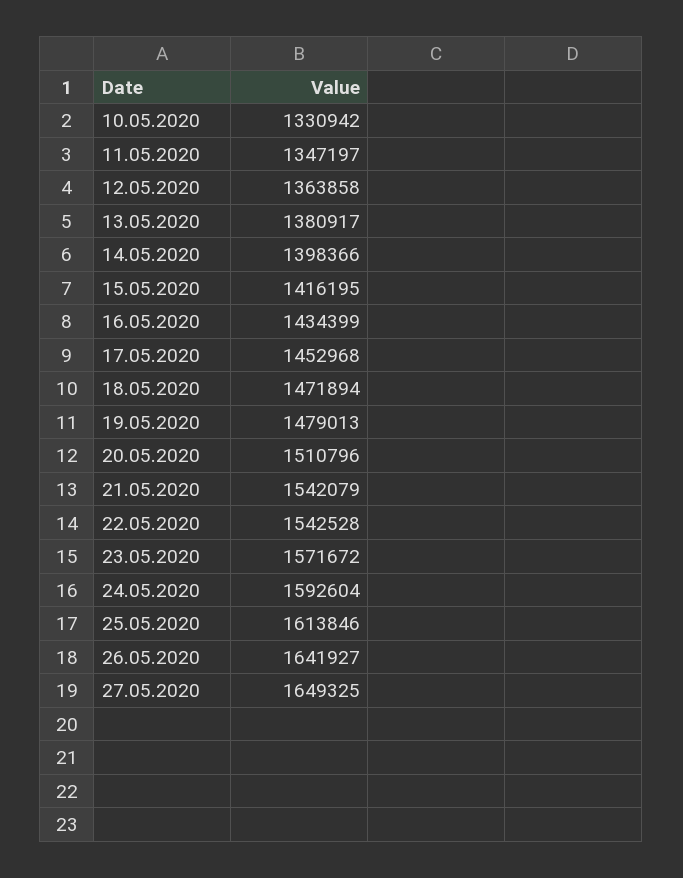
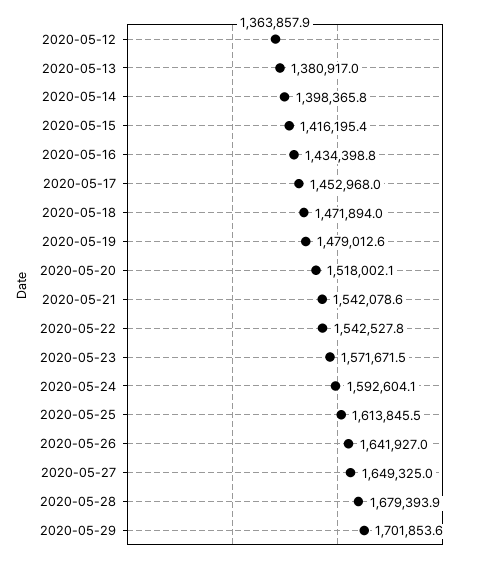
10.05.2020: 1330942 -> none
11.05.2020: 1347197 -> none
20.05.2020: 1510796 -> 1518002.1
2020-05-28: none -> 1679393.9
2020-05-29: none -> 1701853.6

